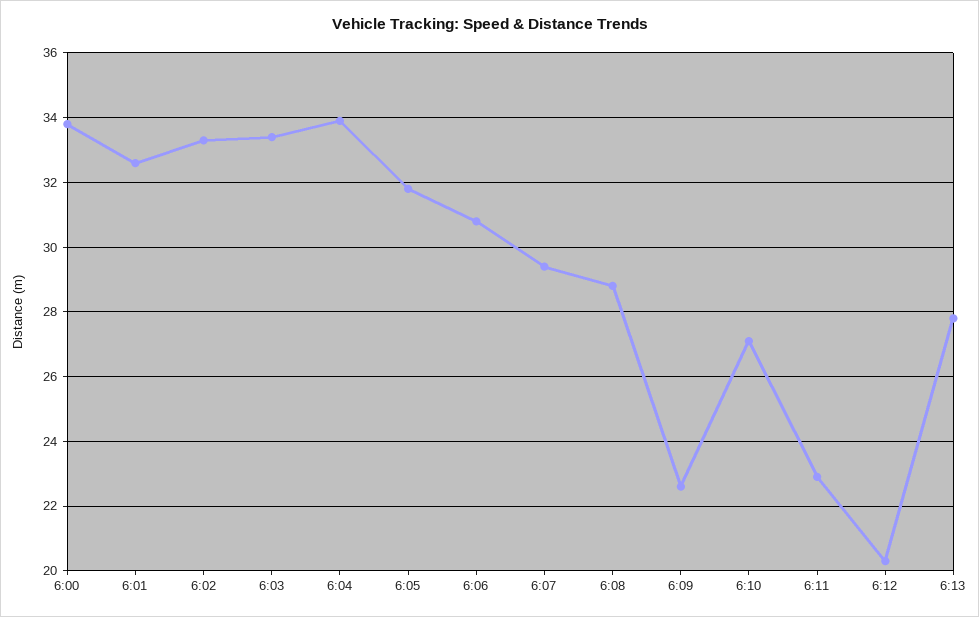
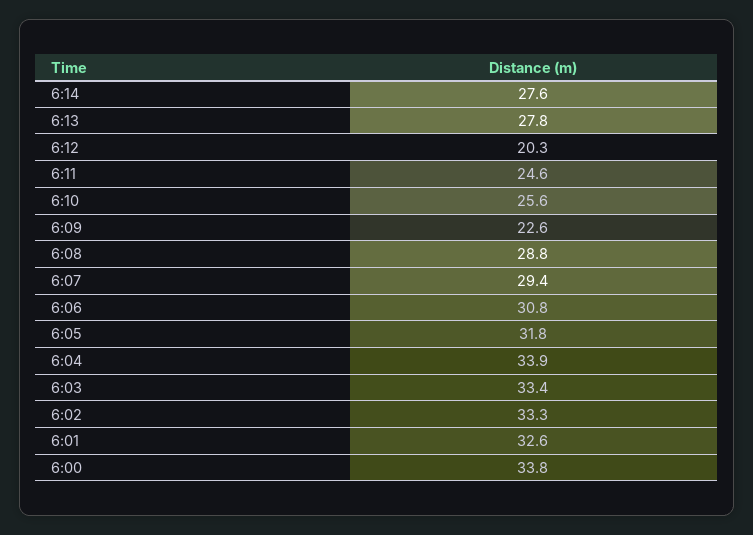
6:10: 27 -> 25.6
6:11: 23 -> 24.6
6:14: none -> 27.6

